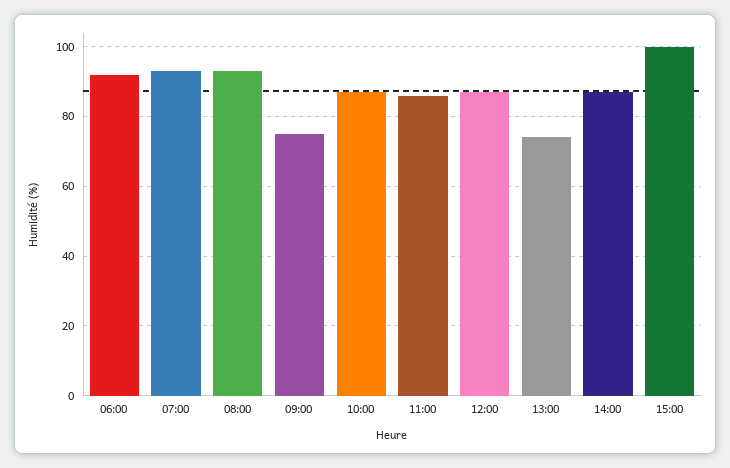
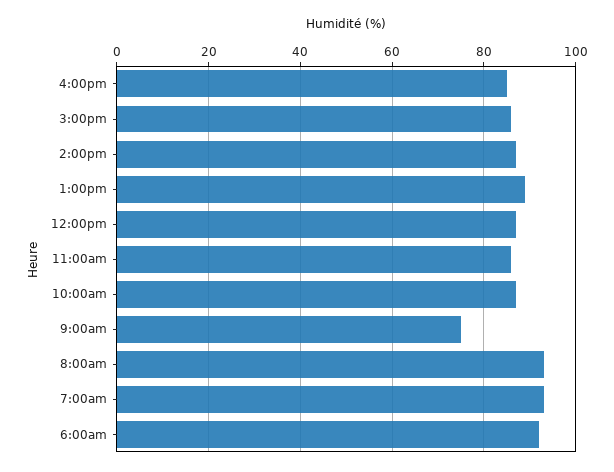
13:00: 75 -> 90
15:00: 100 -> 85
4:00pm: none -> 85

